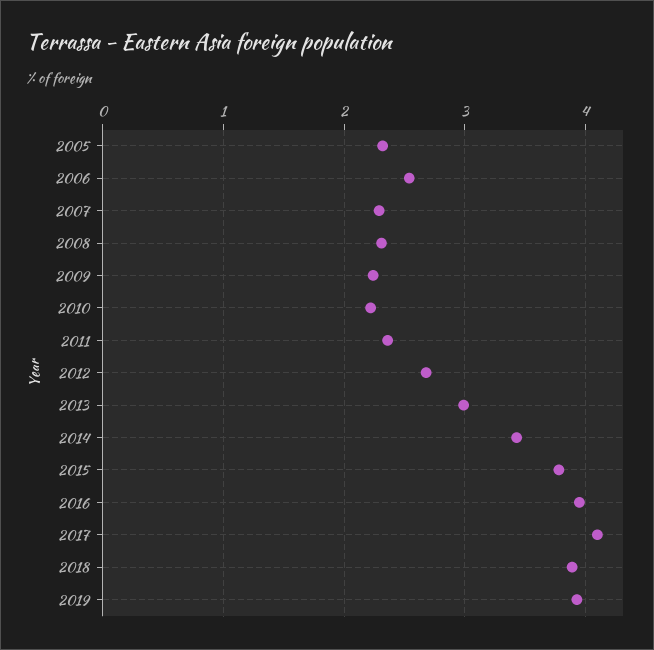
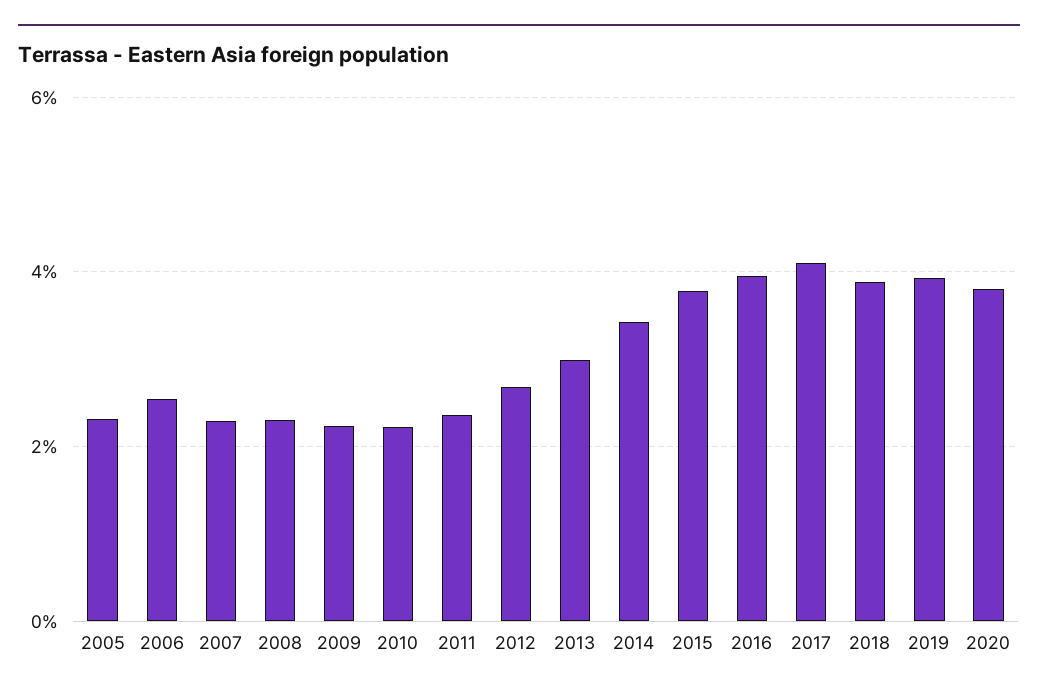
2020: none -> 3.8

